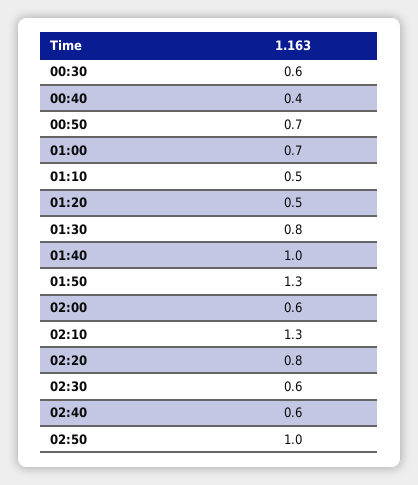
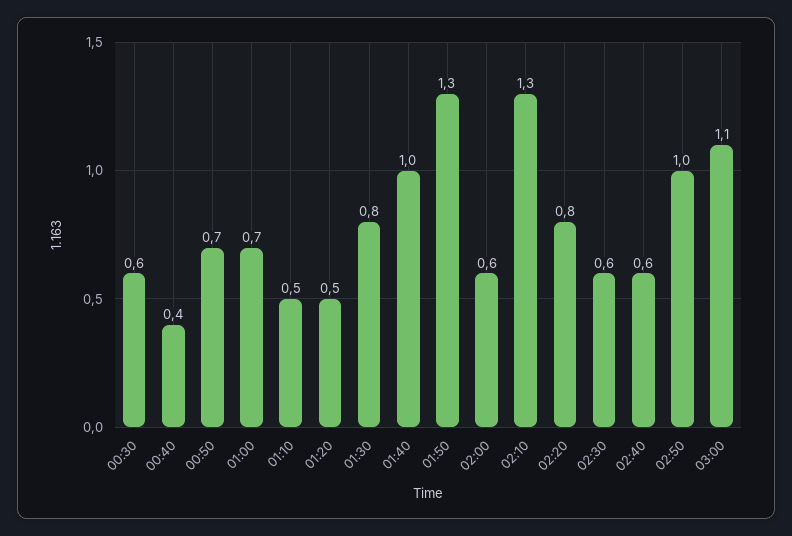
03:00: none -> 1.1

